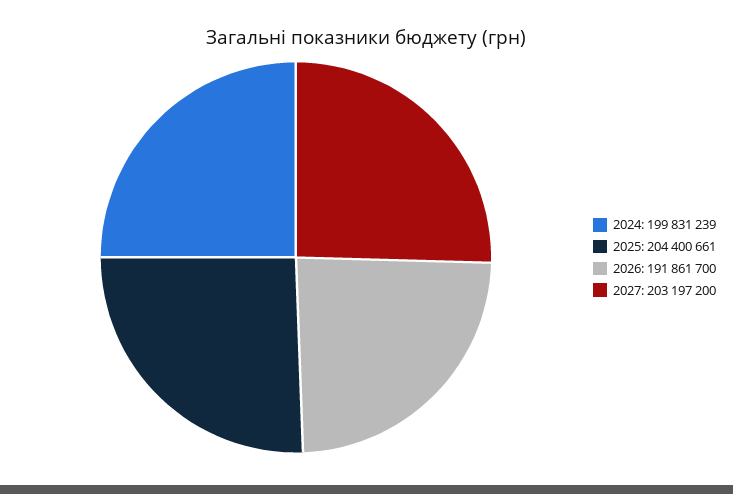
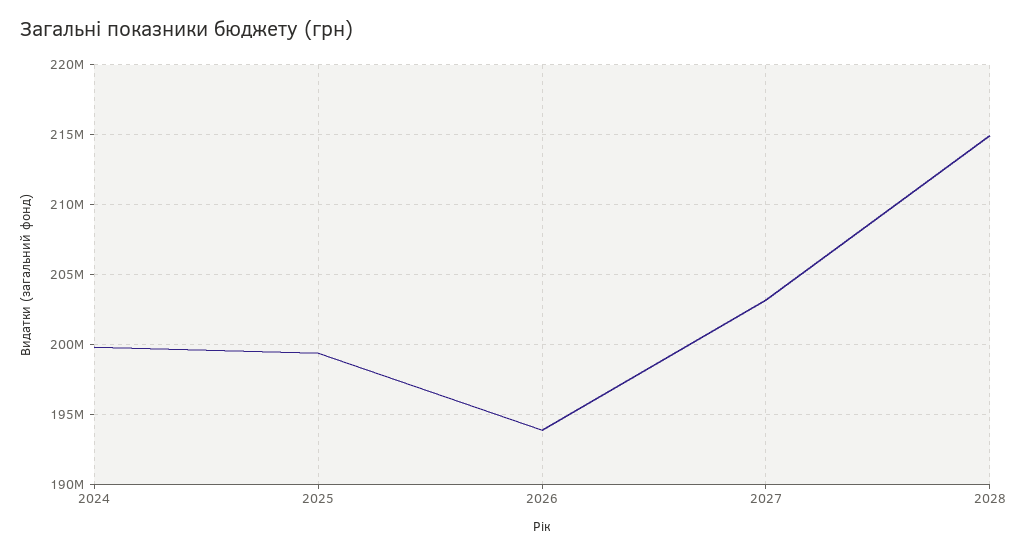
2025: 204400661 -> 199500000
2026: 191861700 -> 194000000
2028: none -> 215000000

